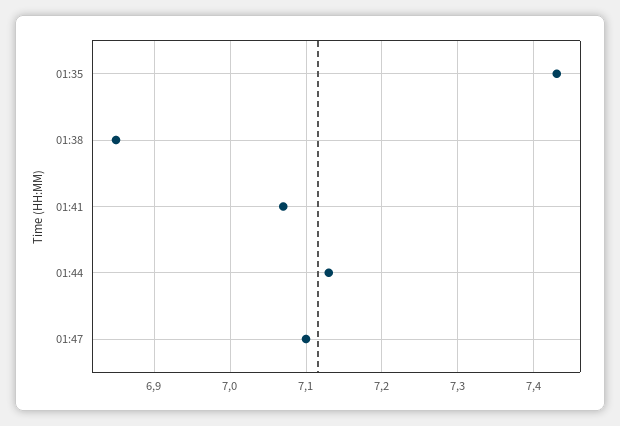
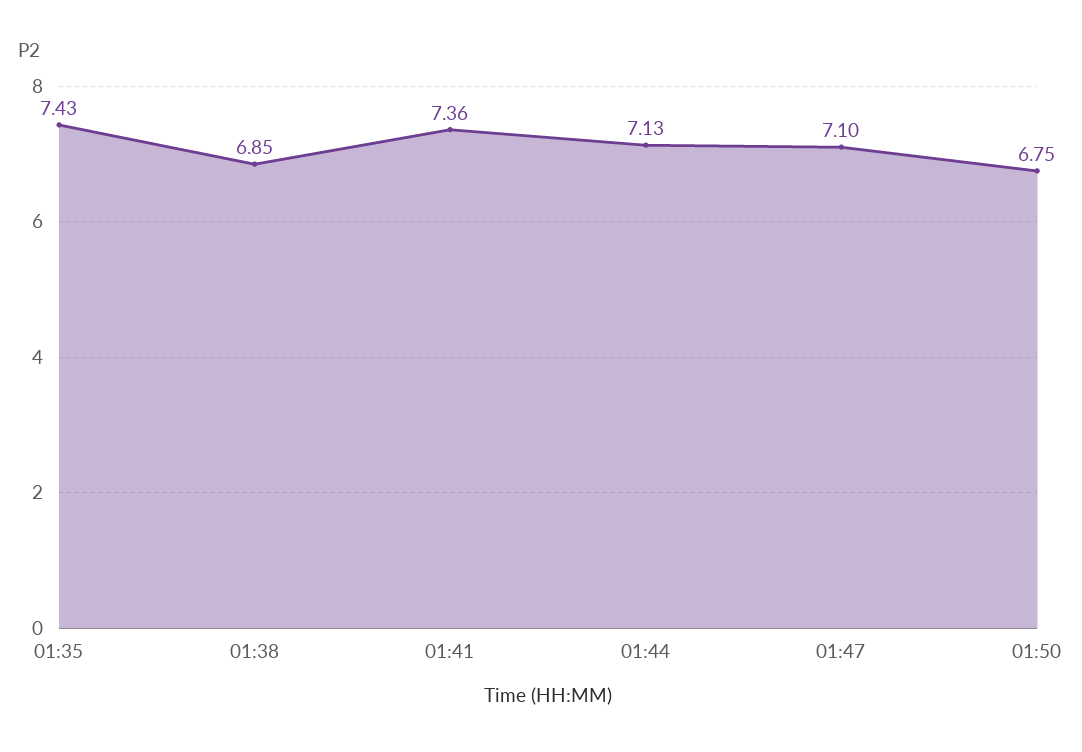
01:41: 7.07 -> 7.36
01:50: none -> 6.75

